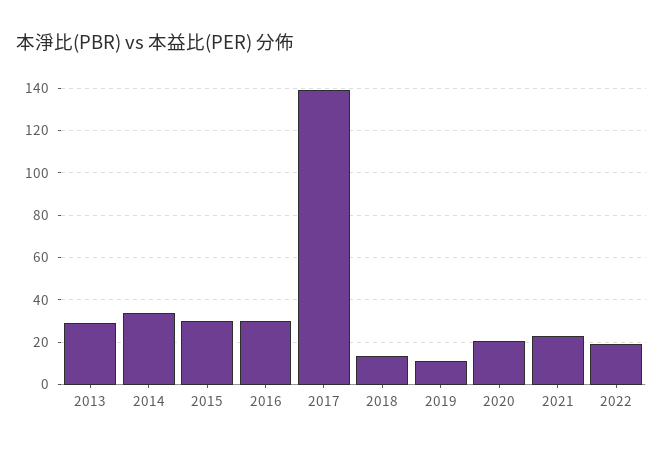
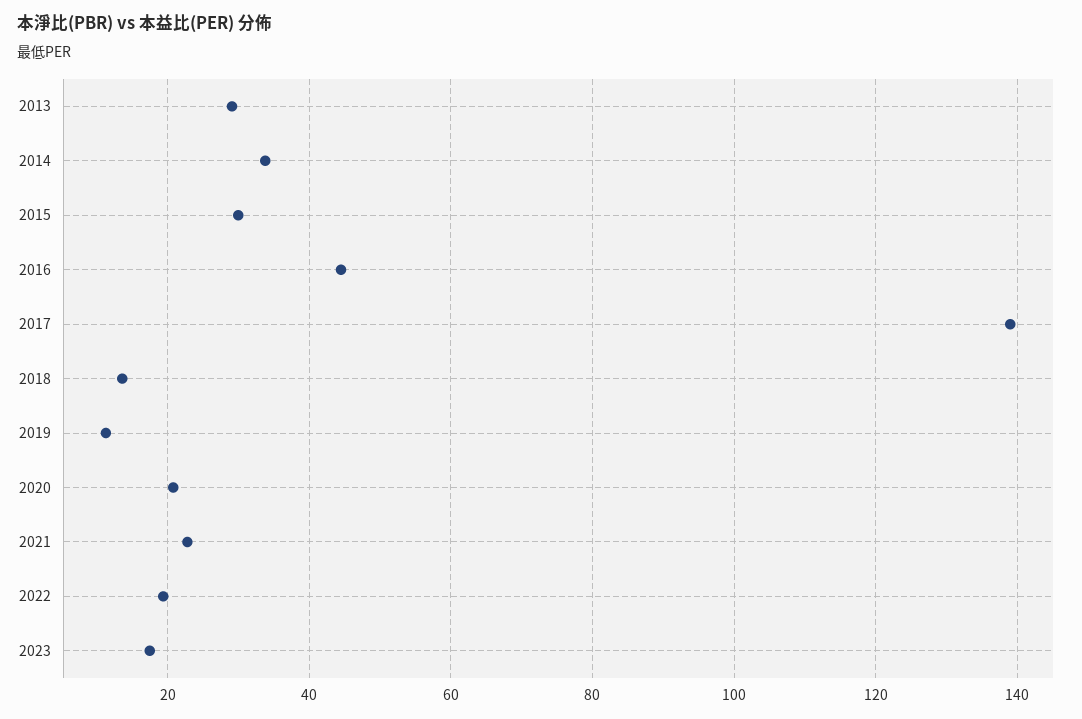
2016: 30 -> 44
2023: none -> 18

